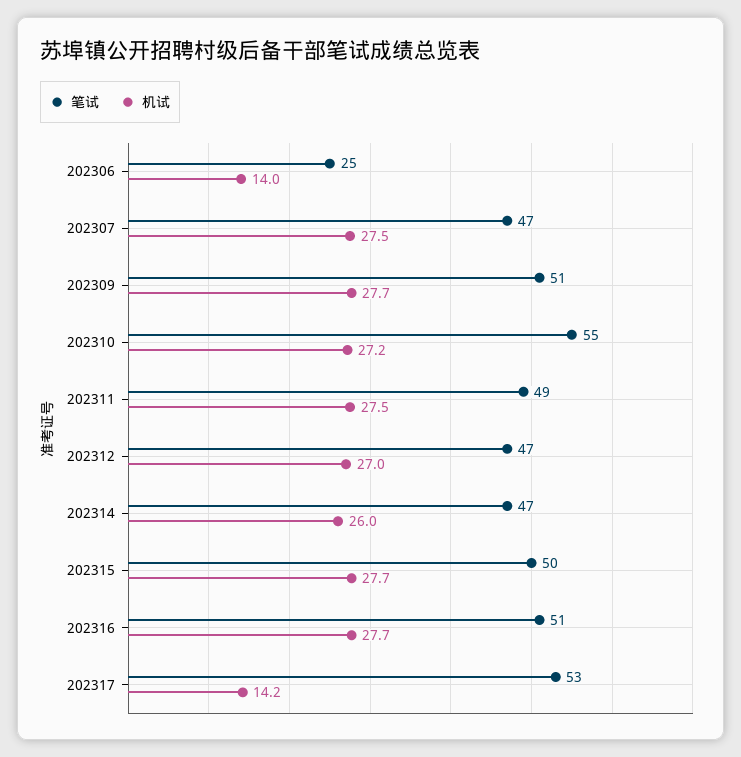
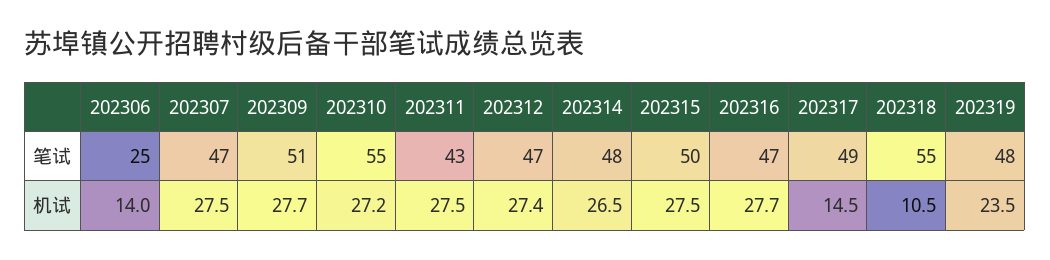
笔试, 202311: 49 -> 43
机试, 202312: 27 -> 27.4
笔试, 202314: 47 -> 48
机试, 202314: 26 -> 26.5
机试, 202315: 27.7 -> 27.5
笔试, 202316: 51 -> 47
笔试, 202317: 53 -> 49
机试, 202317: 14.2 -> 14.5
笔试, 202318: none -> 55
笔试, 202319: none -> 48
机试, 202318: none -> 10.5
机试, 202319: none -> 23.5

